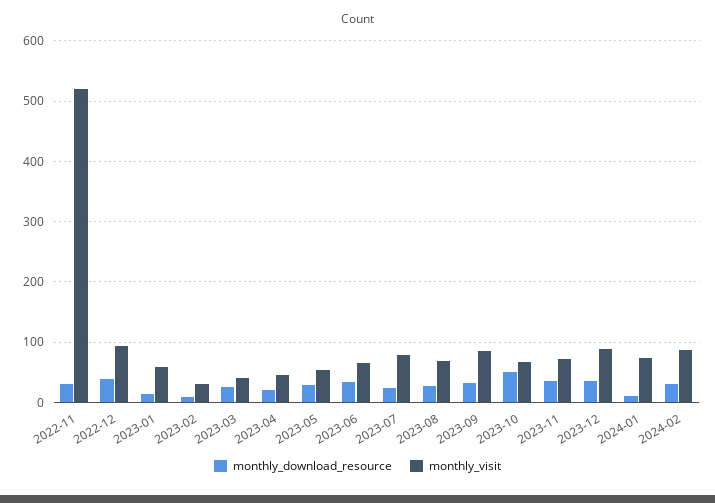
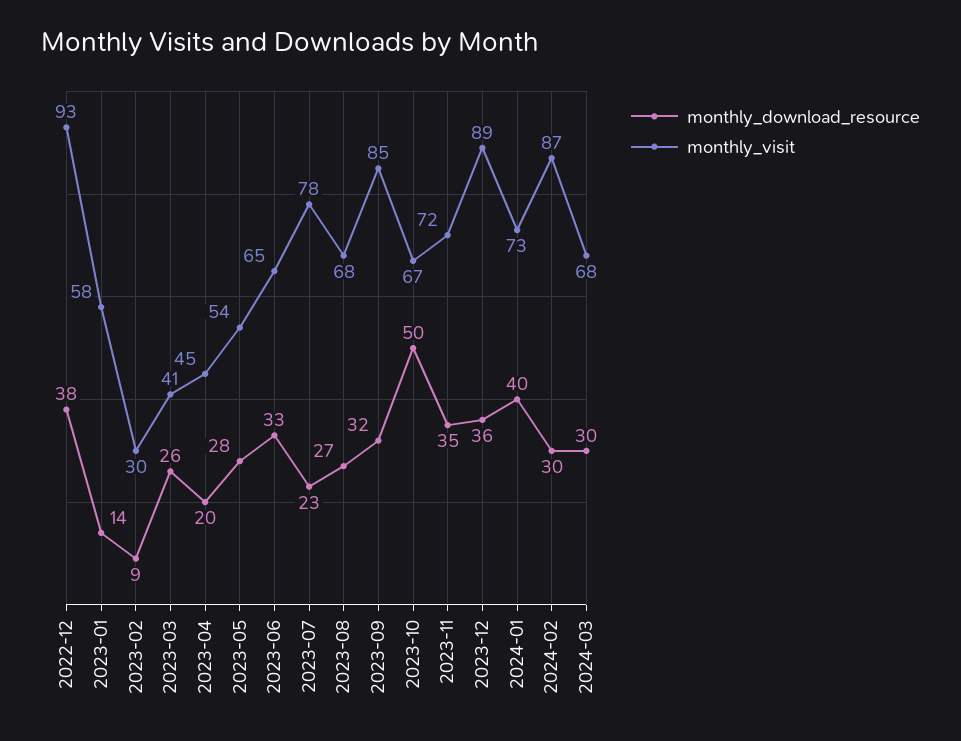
monthly_download_resource, 2022-11: 30 -> none
monthly_visit, 2022-11: 520 -> none
monthly_download_resource, 2024-01: 10 -> 40
monthly_download_resource, 2024-03: none -> 30
monthly_visit, 2024-03: none -> 68

